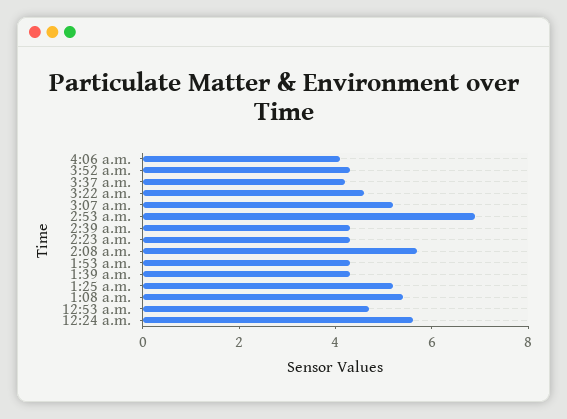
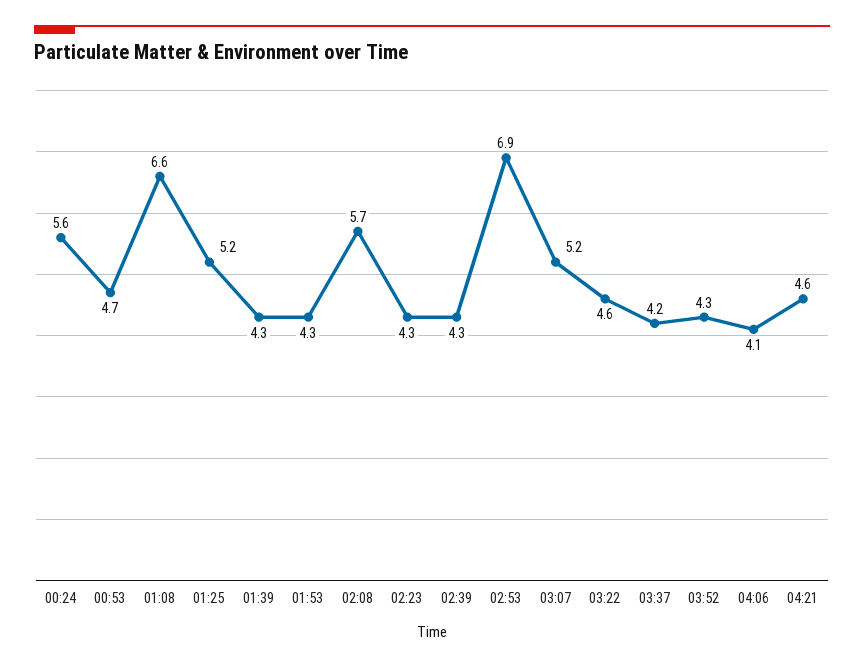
1:08 a.m.: 5.5 -> 6.6
04:21: none -> 4.6

